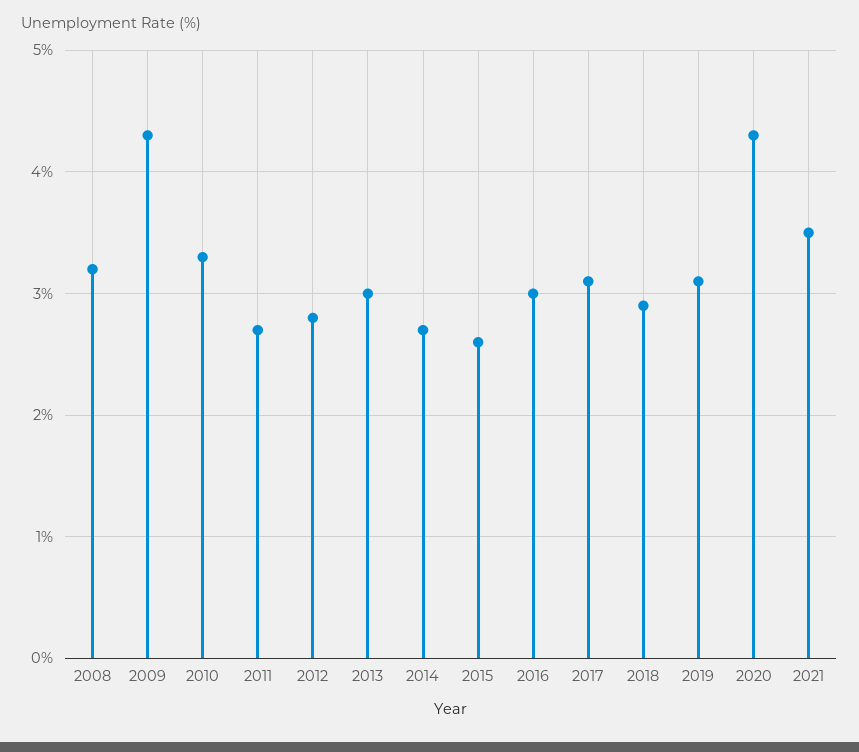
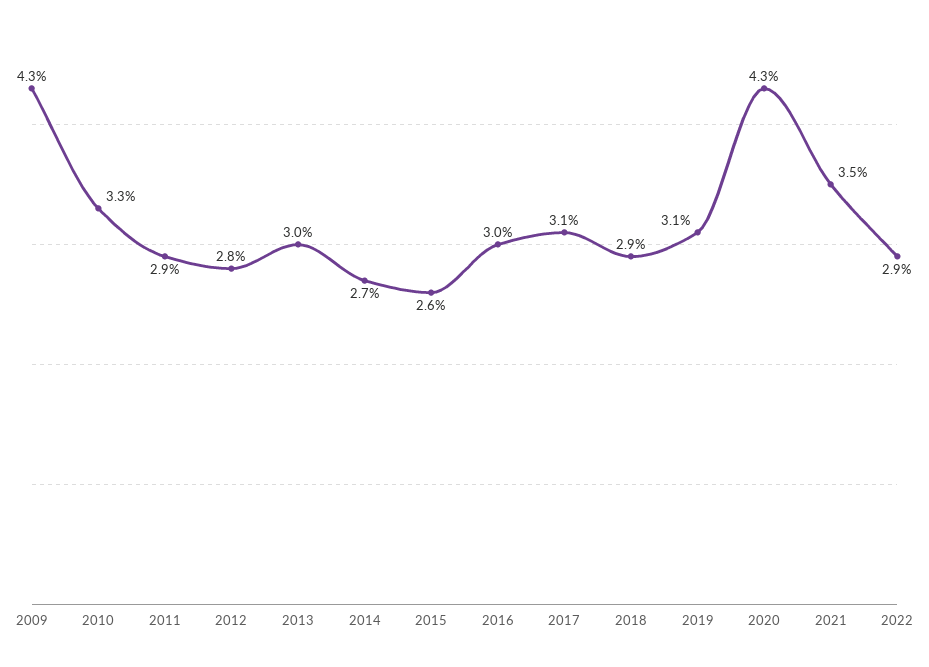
2008: 3.2 -> none
2011: 2.7 -> 2.9
2022: none -> 2.9

